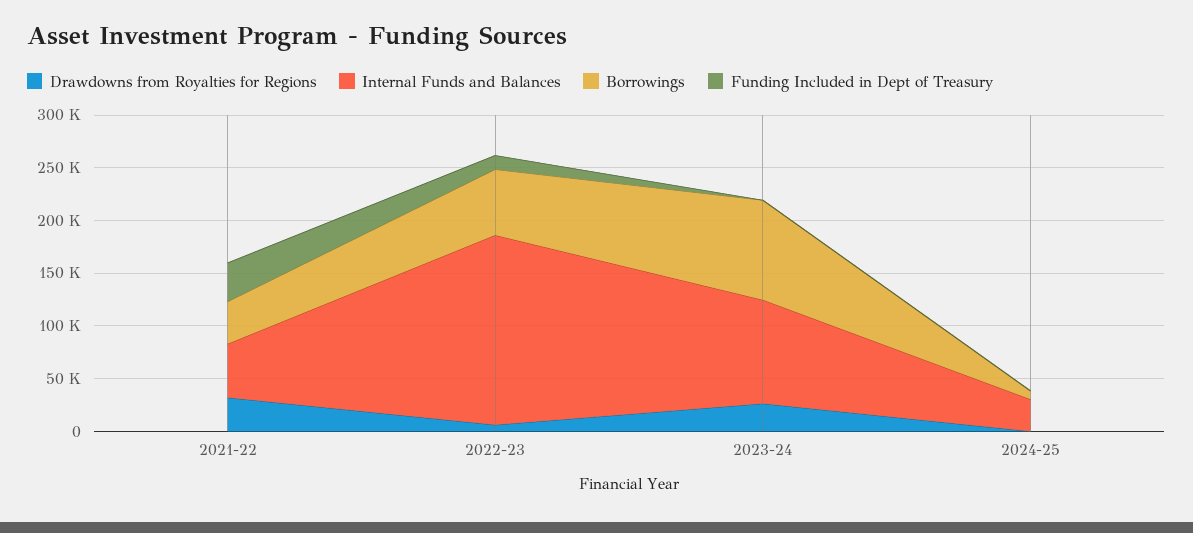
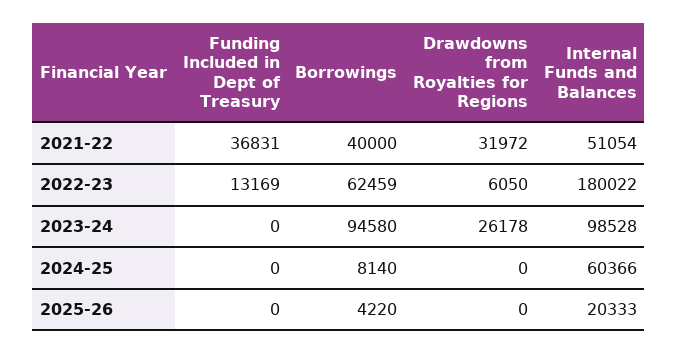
Internal Funds and Balances, 2024-25: 30000 -> 60366
Funding Included in Dept of Treasury, 2025-26: none -> 0
Borrowings, 2025-26: none -> 4220
Drawdowns from Royalties for Regions, 2025-26: none -> 0
Internal Funds and Balances, 2025-26: none -> 20333

